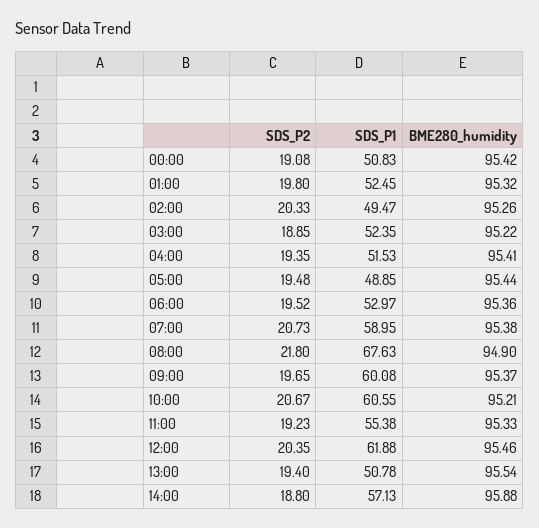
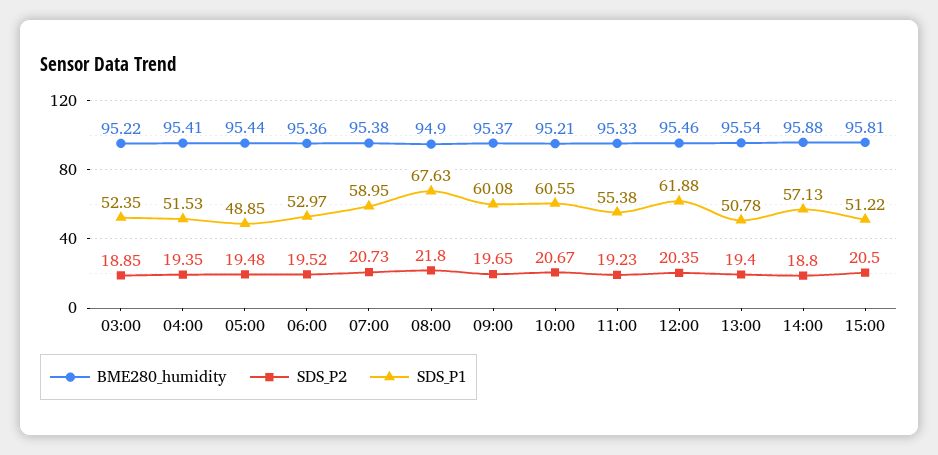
SDS_P2, 00:00: 19.08 -> none
SDS_P1, 00:00: 50.83 -> none
BME280_humidity, 00:00: 95.42 -> none
SDS_P2, 01:00: 19.8 -> none
SDS_P1, 01:00: 52.45 -> none
BME280_humidity, 01:00: 95.32 -> none
SDS_P2, 02:00: 20.33 -> none
SDS_P1, 02:00: 49.47 -> none
BME280_humidity, 02:00: 95.26 -> none
BME280_humidity, 15:00: none -> 95.81
SDS_P2, 15:00: none -> 20.5
SDS_P1, 15:00: none -> 51.22

